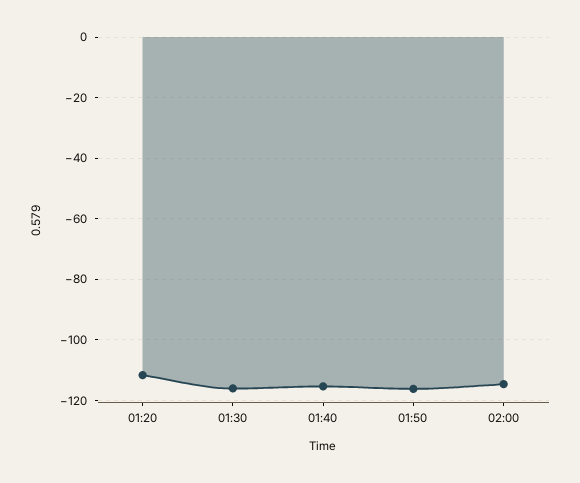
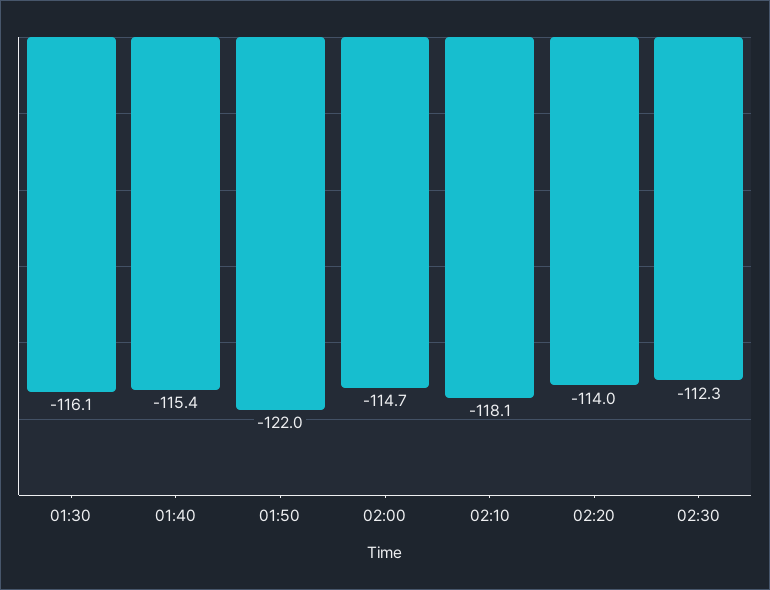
01:20: -112 -> none
01:50: -116 -> -122
02:10: none -> -118.1
02:20: none -> -114
02:30: none -> -112.3

